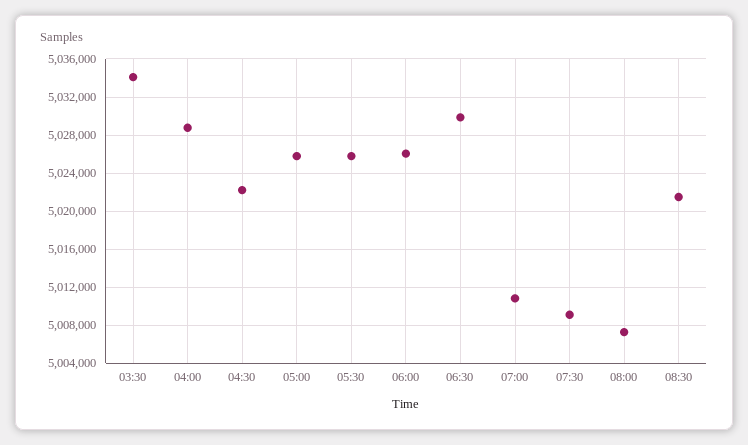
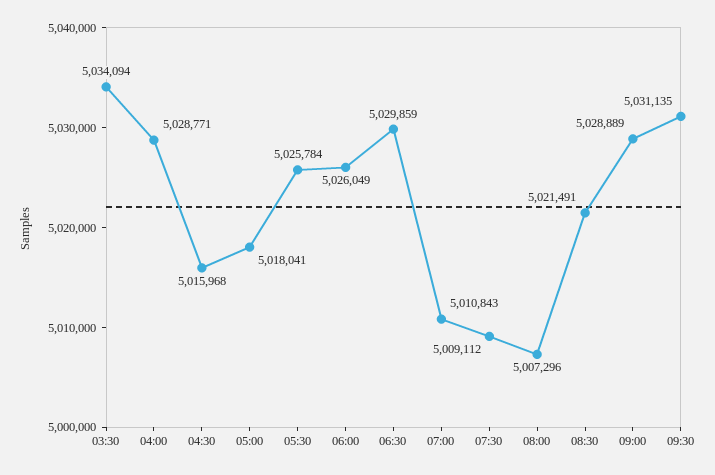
04:30: 5022000 -> 5015968
05:00: 5026000 -> 5018041
09:00: none -> 5028889
09:30: none -> 5031135

